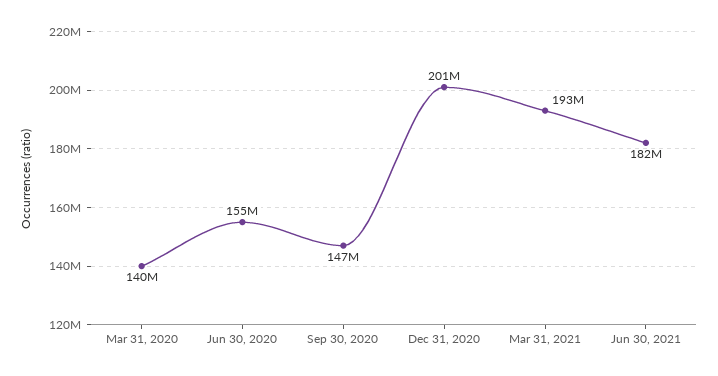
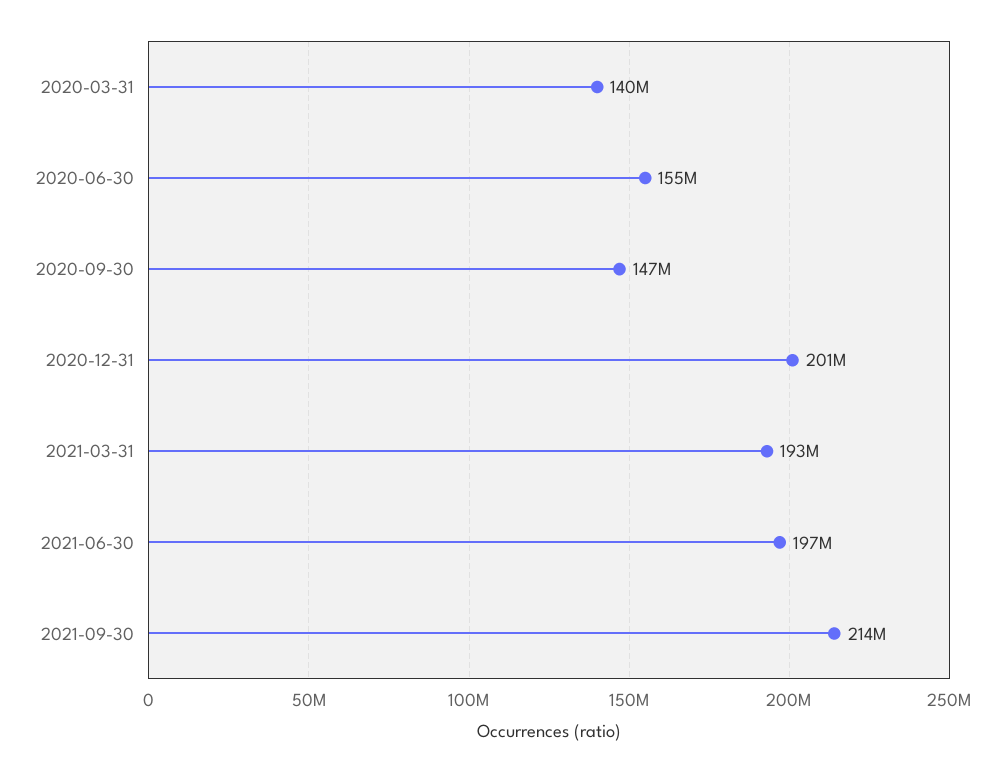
Jun 30, 2021: 182000000 -> 197000000
2021-09-30: none -> 214000000

